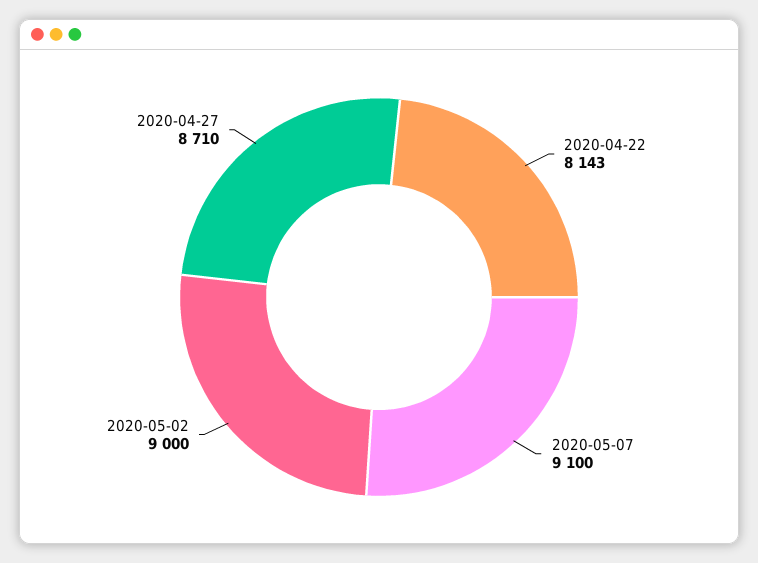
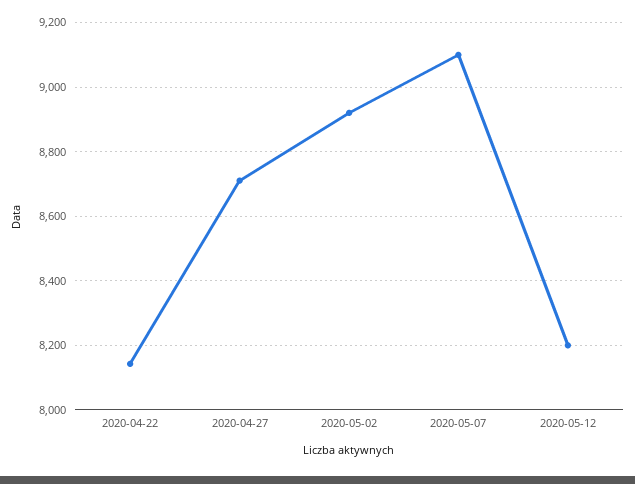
2020-05-02: 9000 -> 8920
2020-05-12: none -> 8200

